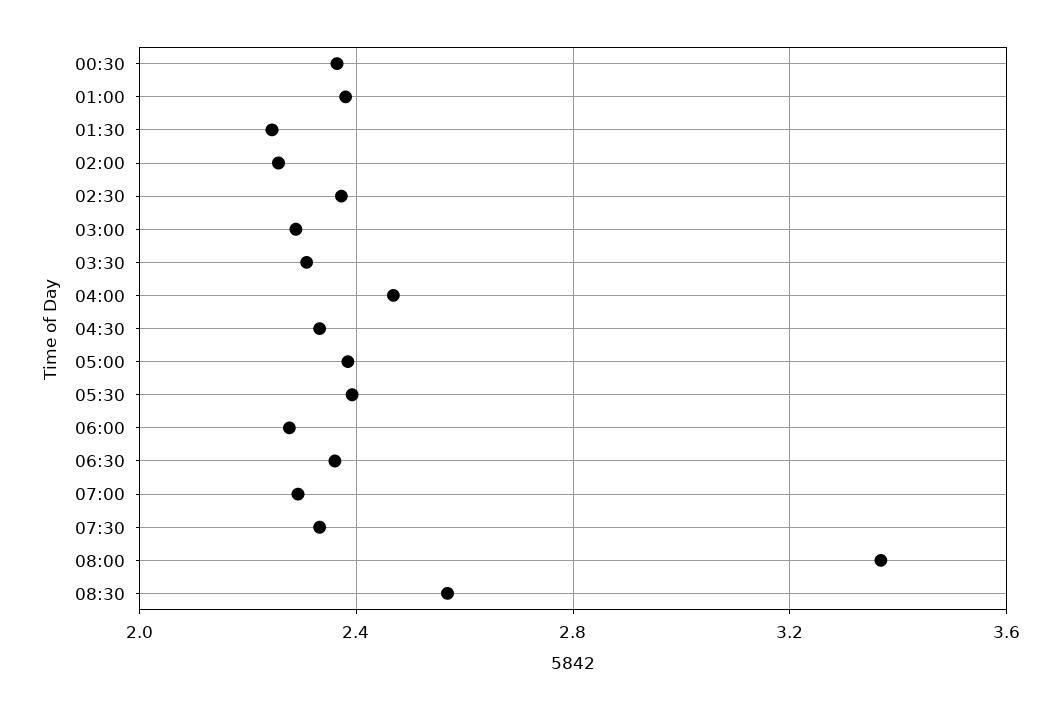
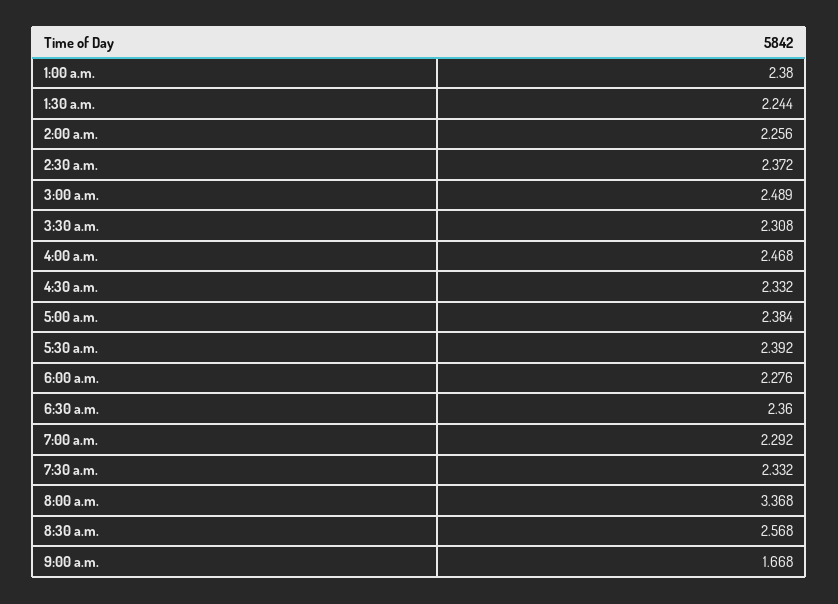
00:30: 2.35 -> none
03:00: 2.3 -> 2.489
9:00 a.m.: none -> 1.668

